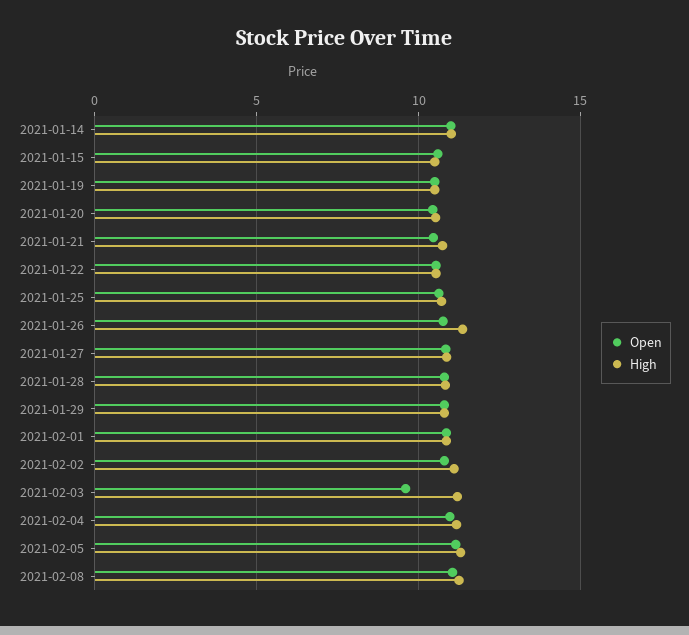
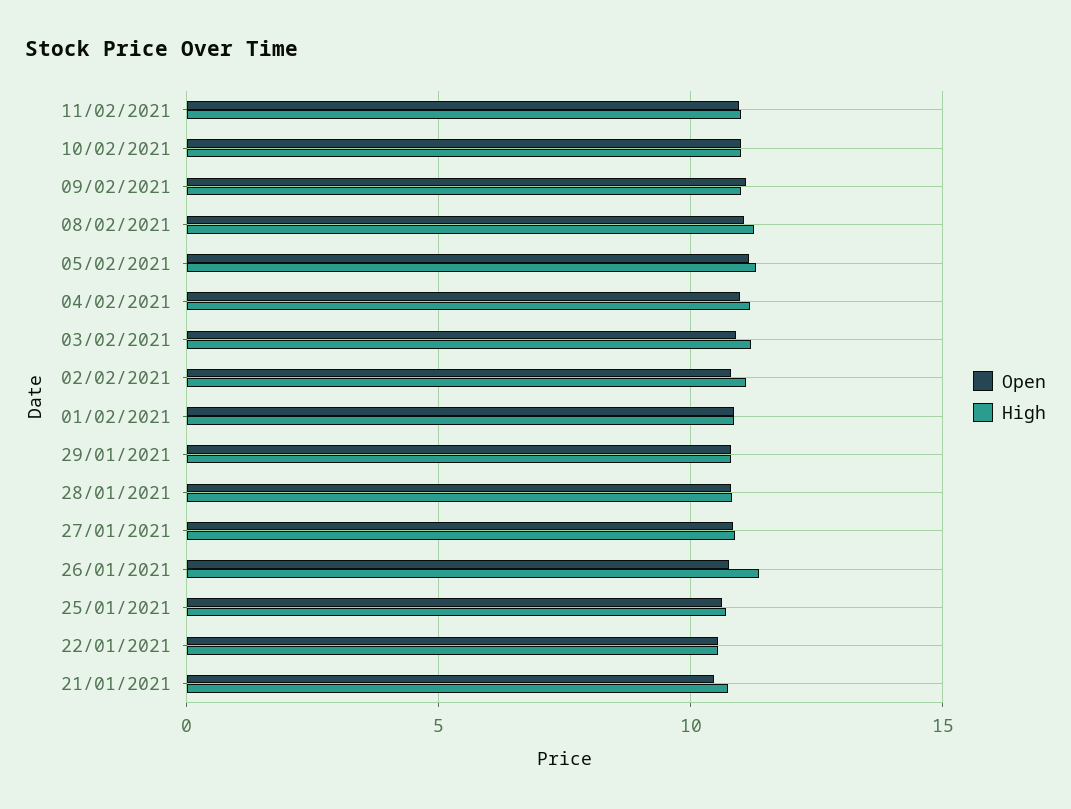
Open, 2021-01-14: 11 -> none
High, 2021-01-14: 11 -> none
Open, 2021-01-15: 10.5 -> none
High, 2021-01-15: 10.5 -> none
Open, 2021-01-19: 10.5 -> none
High, 2021-01-19: 10.5 -> none
Open, 2021-01-20: 10.5 -> none
High, 2021-01-20: 10.5 -> none
Open, 2021-02-03: 9.5 -> 11
Open, 11/02/2021: none -> 11
High, 11/02/2021: none -> 11
Open, 10/02/2021: none -> 11
High, 10/02/2021: none -> 11
Open, 09/02/2021: none -> 11
High, 09/02/2021: none -> 11

